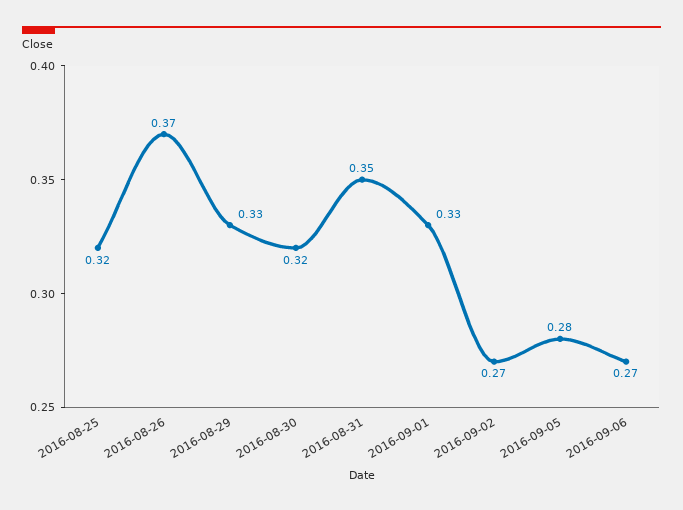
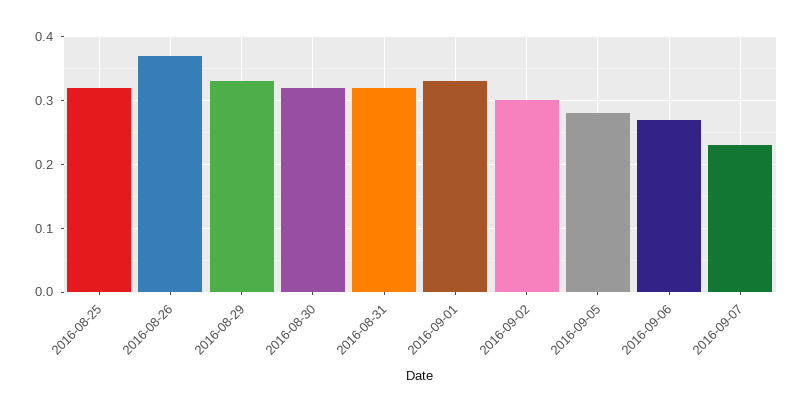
2016-08-31: 0.35 -> 0.32
2016-09-02: 0.27 -> 0.3
2016-09-07: none -> 0.23

